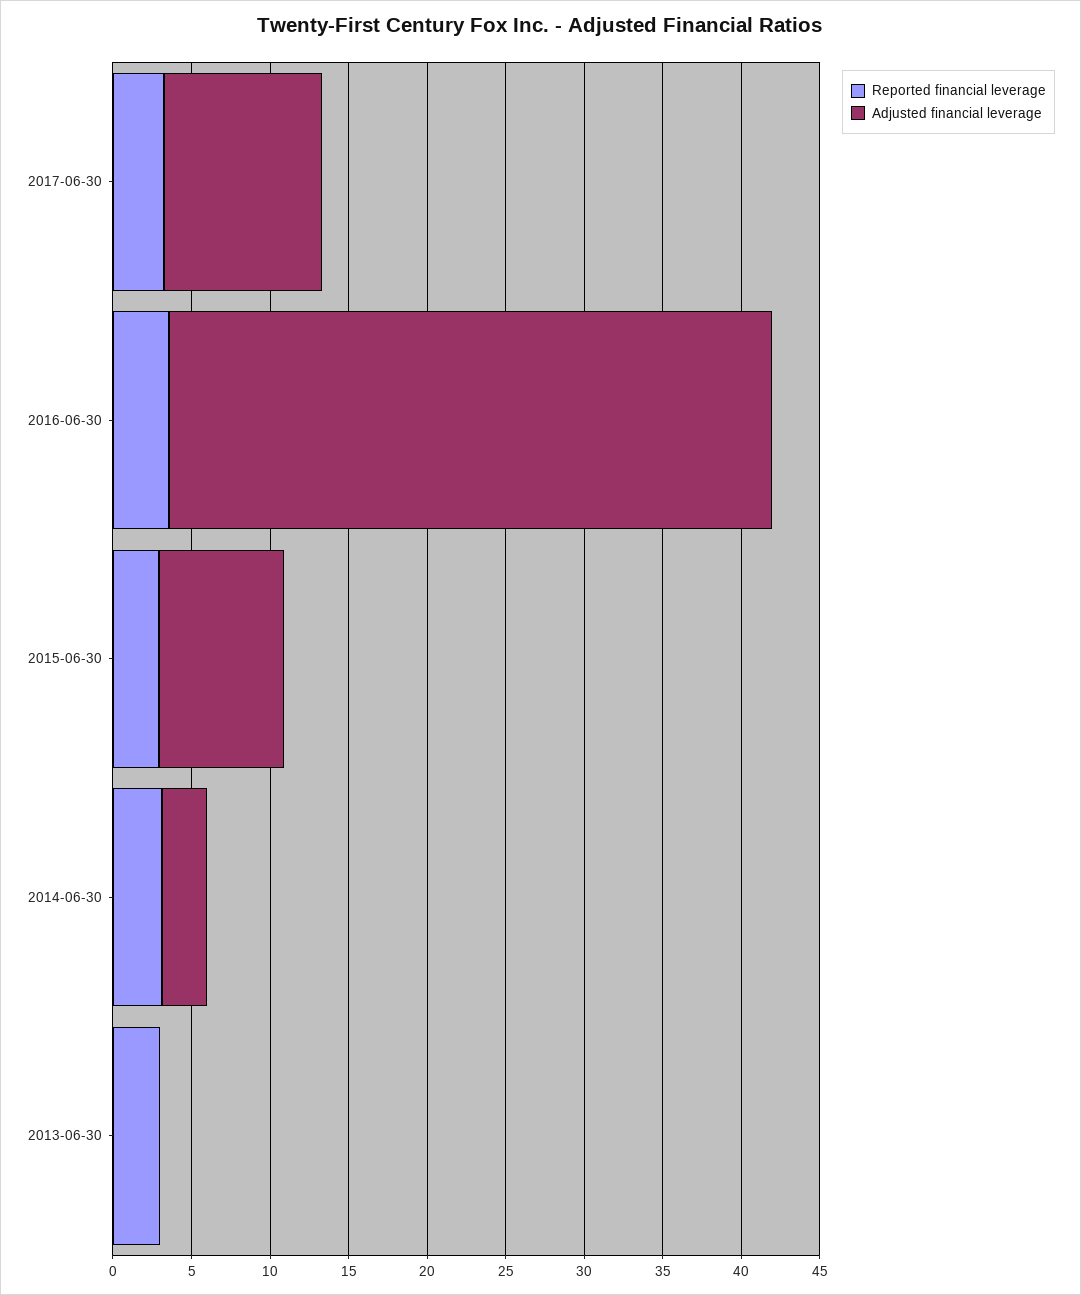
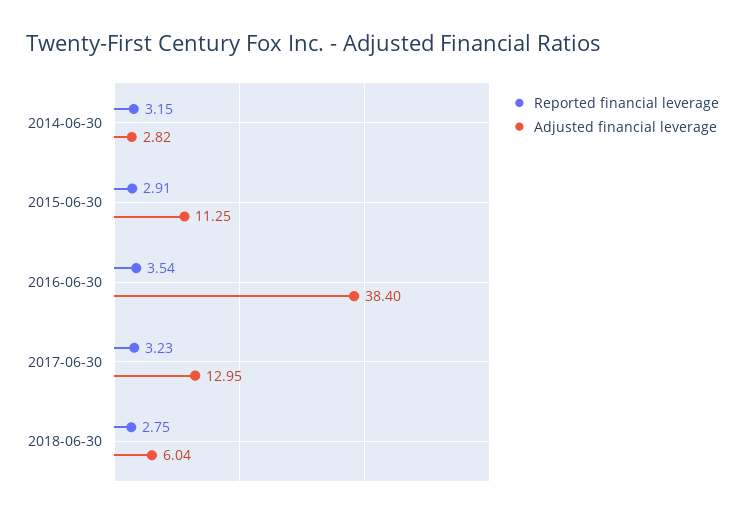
Adjusted financial leverage, 2017-06-30: 10 -> 12.95
Adjusted financial leverage, 2015-06-30: 8 -> 11.25
Reported financial leverage, 2013-06-30: 3 -> none
Adjusted financial leverage, 2013-06-30: 0 -> none
Reported financial leverage, 2018-06-30: none -> 2.75
Adjusted financial leverage, 2018-06-30: none -> 6.04

